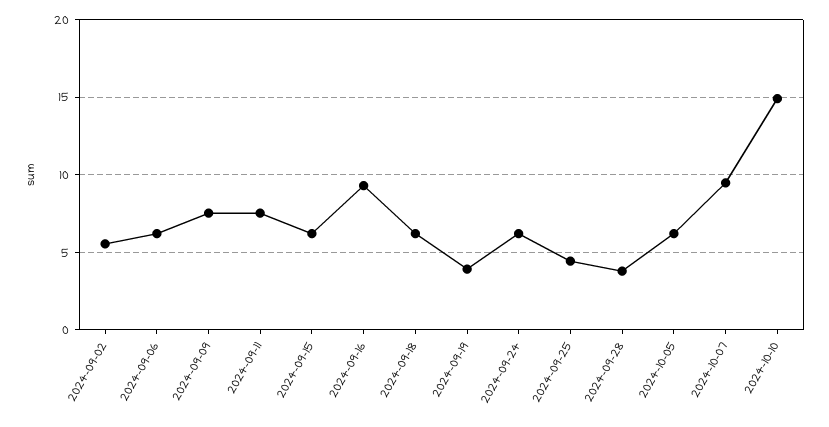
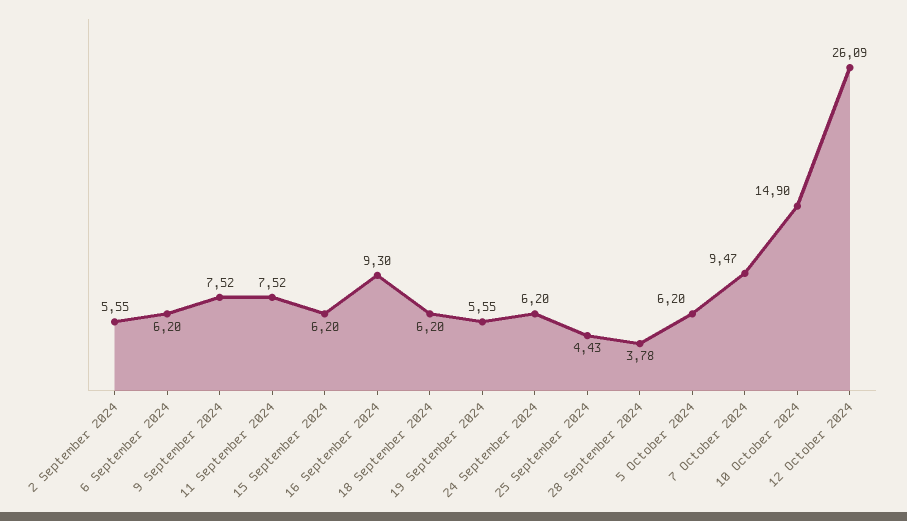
2024-09-19: 4 -> 5.55
12 October 2024: none -> 26.09

